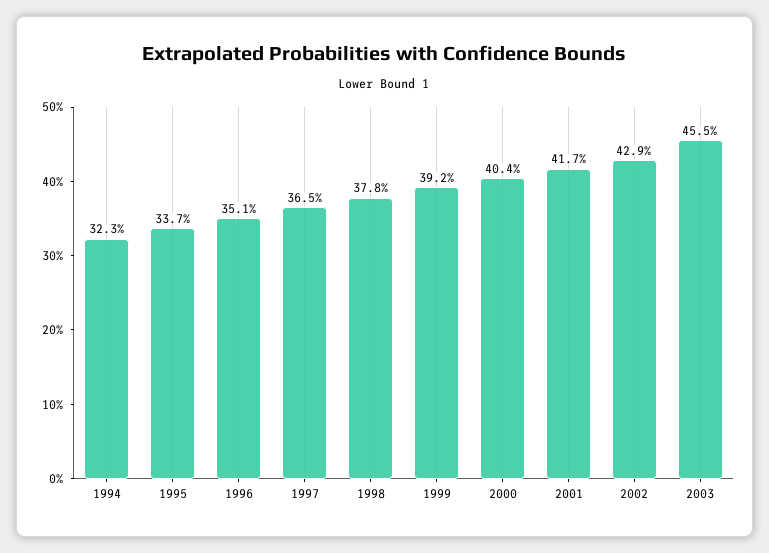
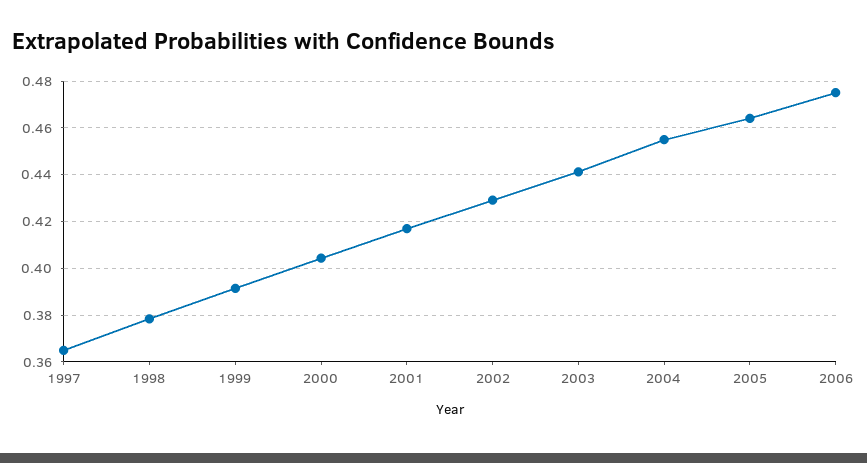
1994: 0.323 -> none
1995: 0.337 -> none
1996: 0.351 -> none
2003: 0.455 -> 0.44
2004: none -> 0.455
2005: none -> 0.465
2006: none -> 0.475

